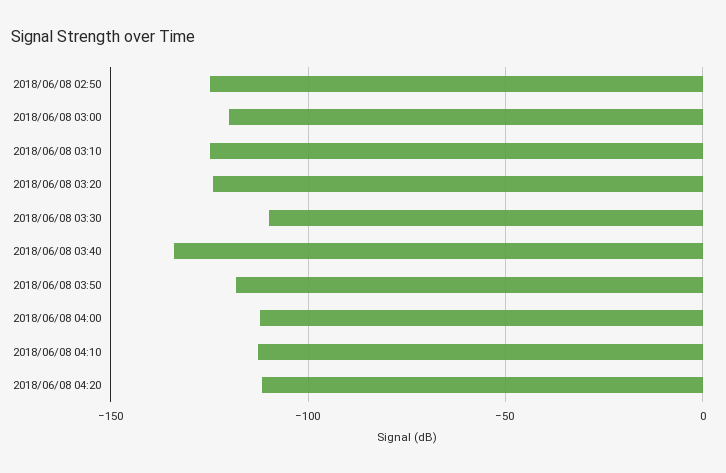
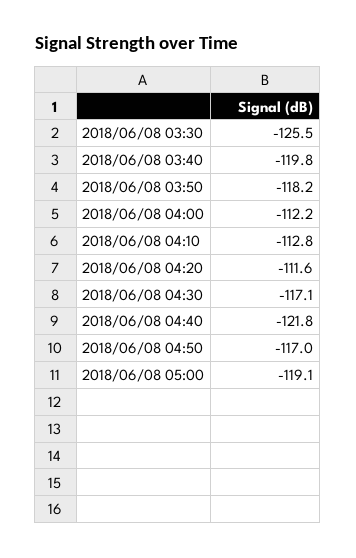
2018/06/08 02:50: -125 -> none
2018/06/08 03:00: -120 -> none
2018/06/08 03:10: -125 -> none
2018/06/08 03:20: -125 -> none
2018/06/08 03:30: -110 -> -125.5
2018/06/08 03:40: -135 -> -119.8
2018/06/08 04:30: none -> -117.1
2018/06/08 04:40: none -> -121.8
2018/06/08 04:50: none -> -117
2018/06/08 05:00: none -> -119.1

